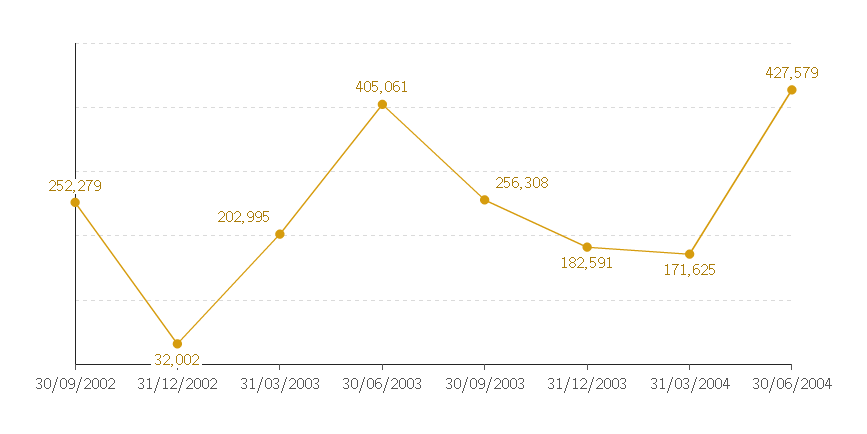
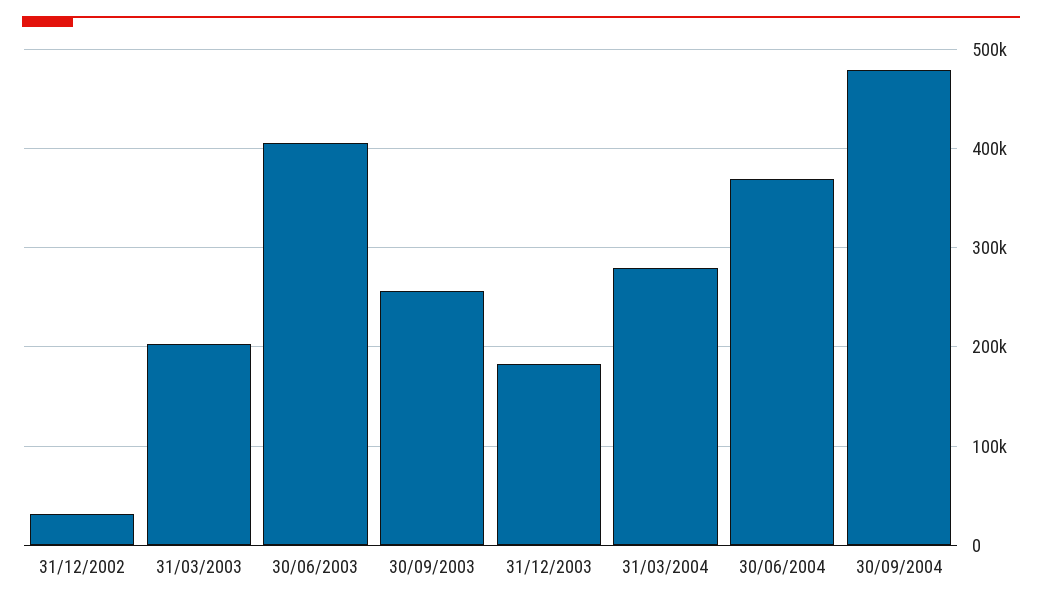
30/09/2002: 252279 -> none
31/03/2004: 171625 -> 280000
30/06/2004: 427579 -> 370000
30/09/2004: none -> 480000

